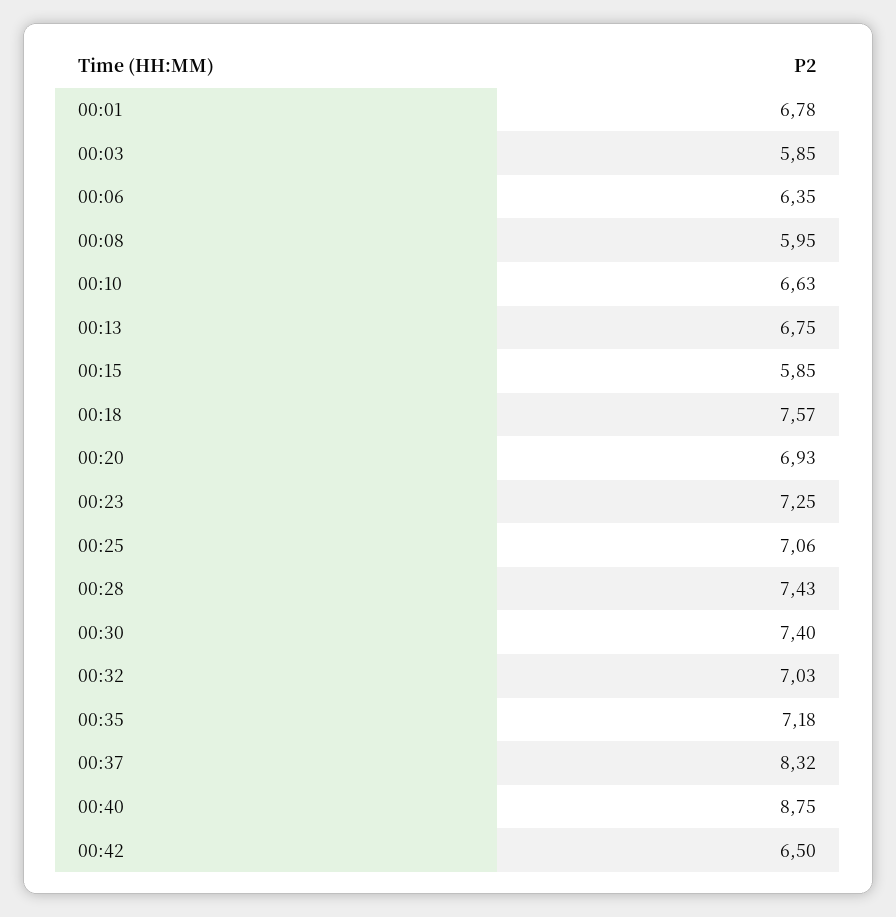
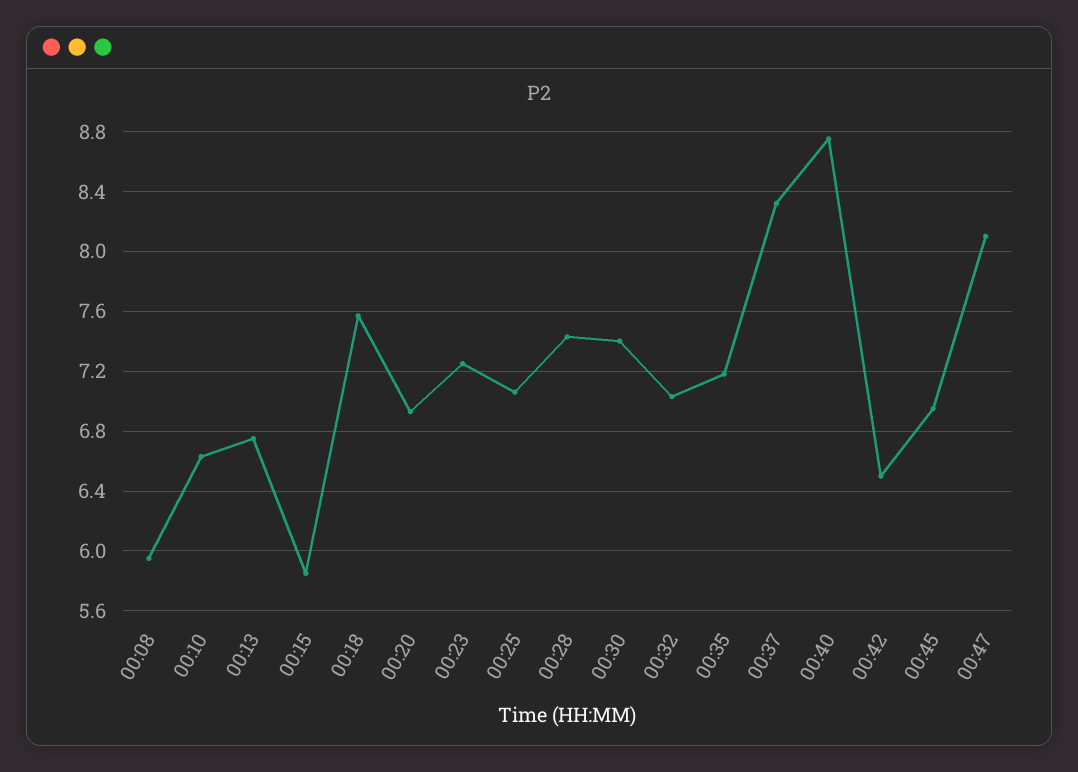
00:01: 6.78 -> none
00:03: 5.85 -> none
00:06: 6.35 -> none
00:45: none -> 6.95
00:47: none -> 8.1

